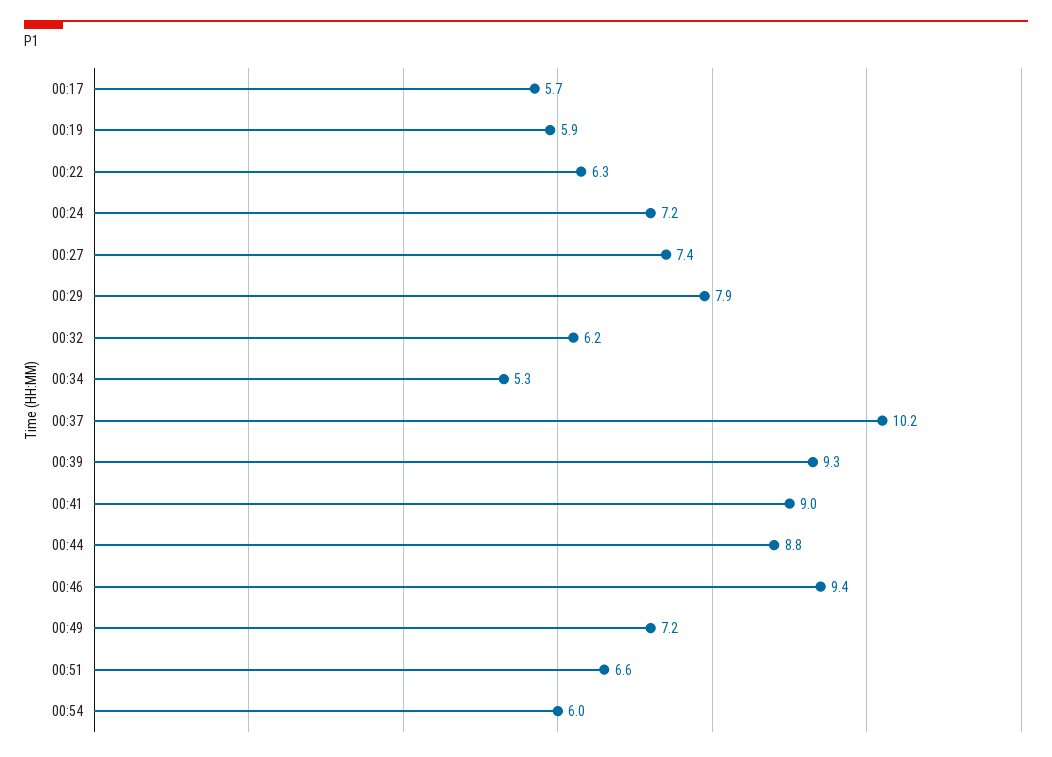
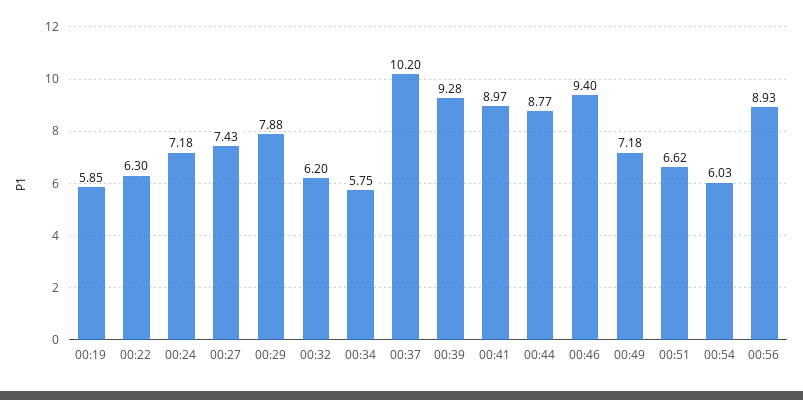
00:17: 5.7 -> none
00:34: 5.3 -> 5.75
00:56: none -> 8.93

